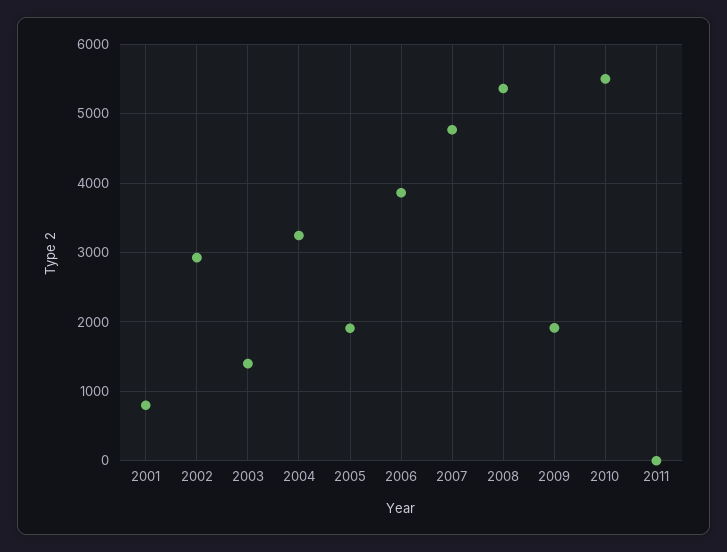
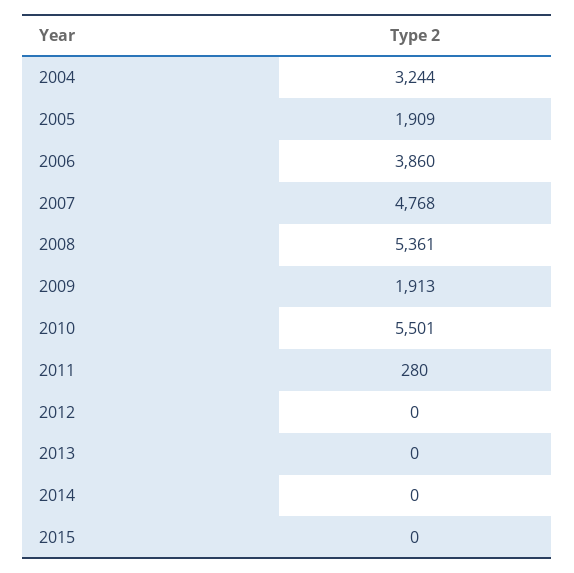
2001: 800 -> none
2002: 2900 -> none
2003: 1400 -> none
2011: 0 -> 280
2012: none -> 0
2013: none -> 0
2014: none -> 0
2015: none -> 0

